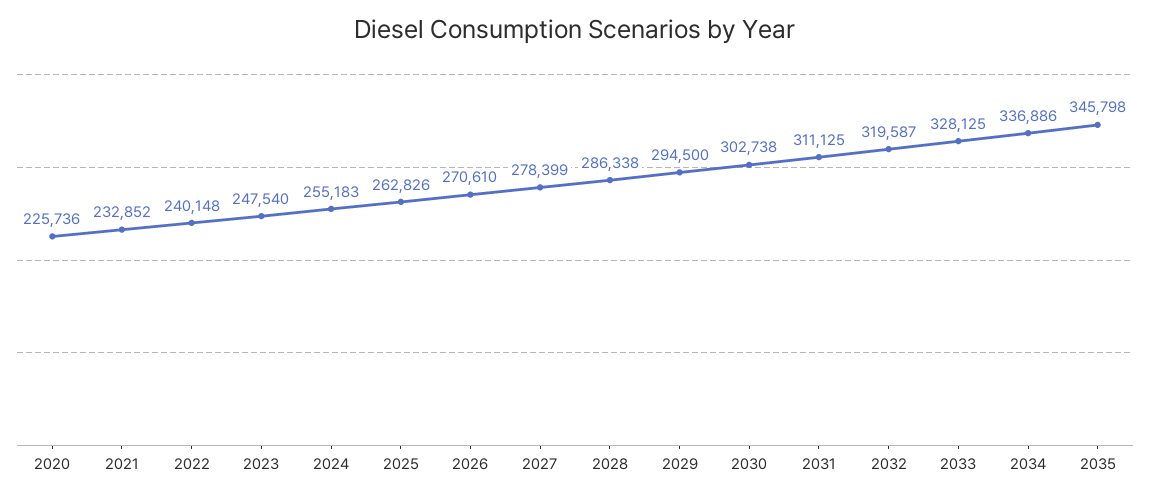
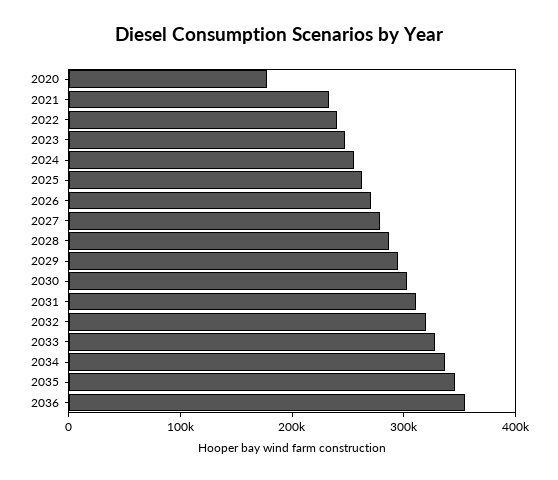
2020: 225736 -> 180000
2036: none -> 360000

